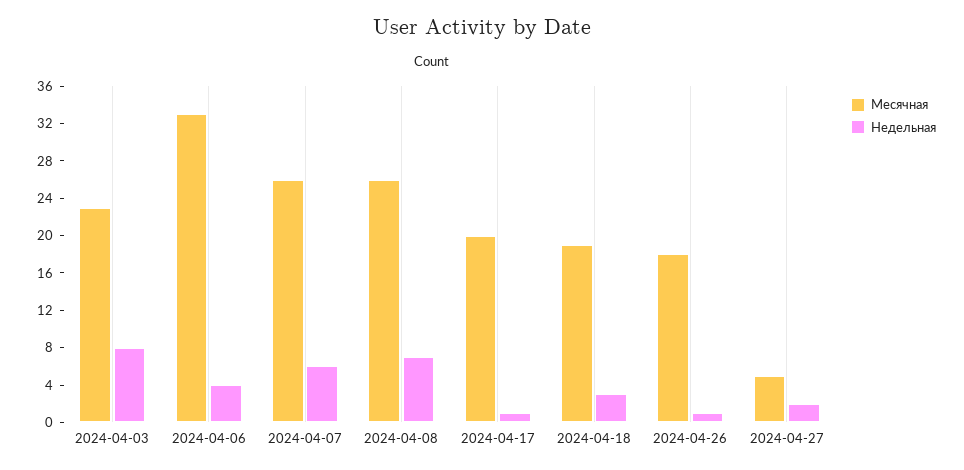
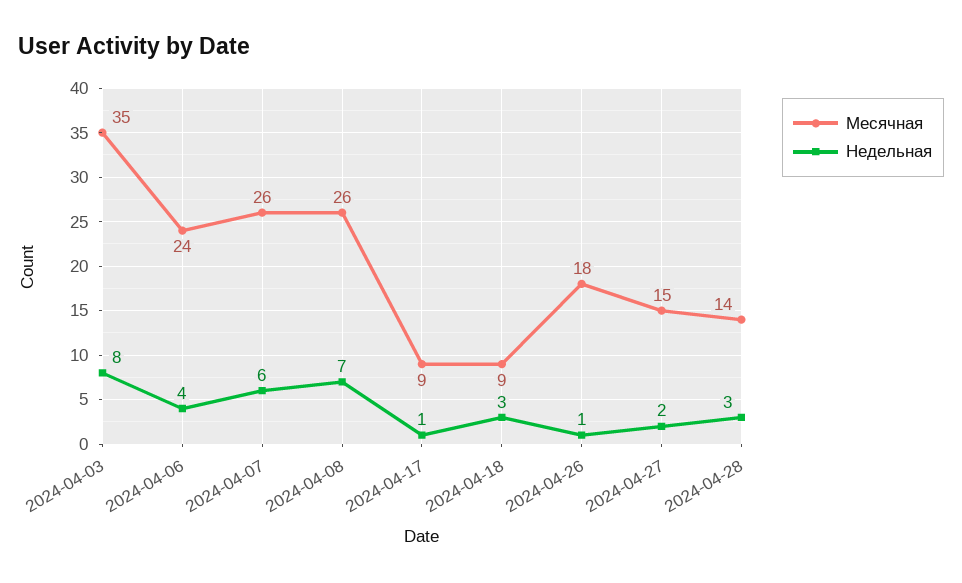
Месячная, 2024-04-03: 23 -> 35
Месячная, 2024-04-06: 33 -> 24
Месячная, 2024-04-17: 20 -> 9
Месячная, 2024-04-18: 19 -> 9
Месячная, 2024-04-27: 5 -> 15
Месячная, 2024-04-28: none -> 14
Недельная, 2024-04-28: none -> 3

